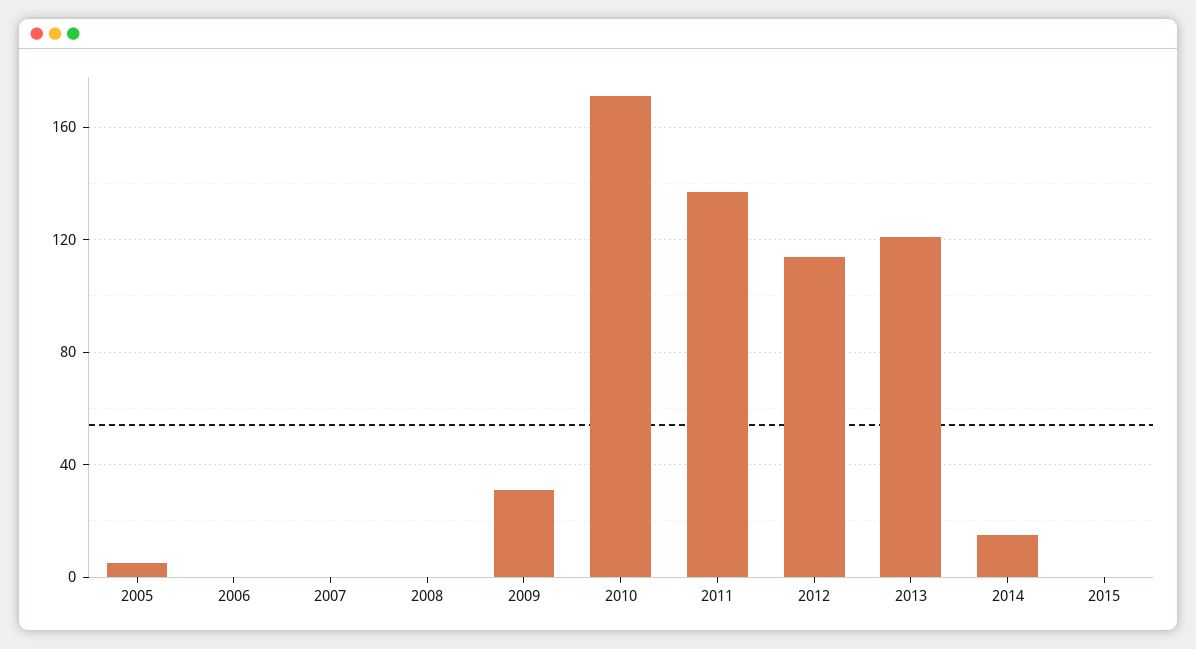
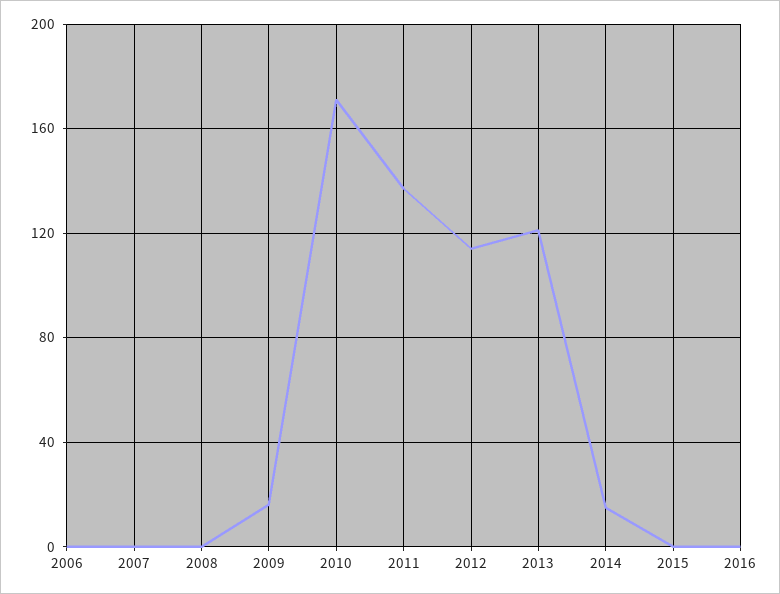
2005: 5 -> none
2009: 30 -> 15
2016: none -> 0

